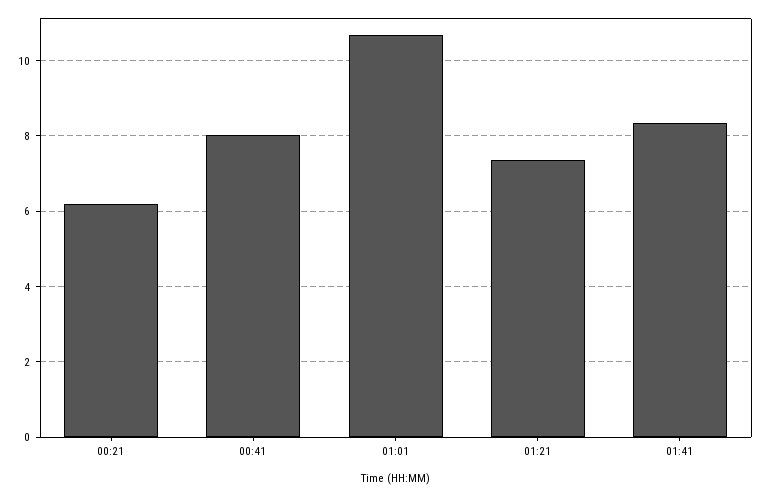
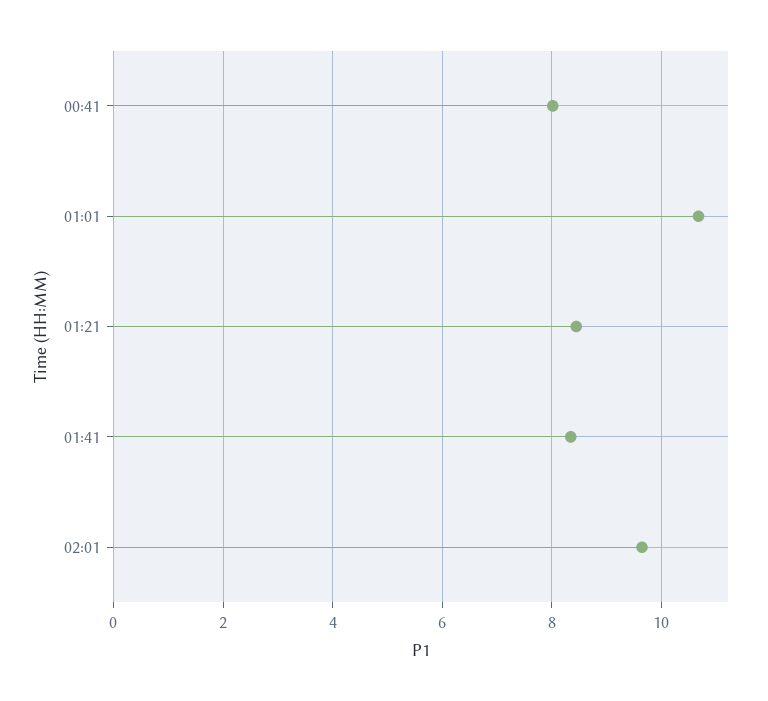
00:21: 6.2 -> none
01:21: 7.4 -> 8.4
02:01: none -> 9.6

